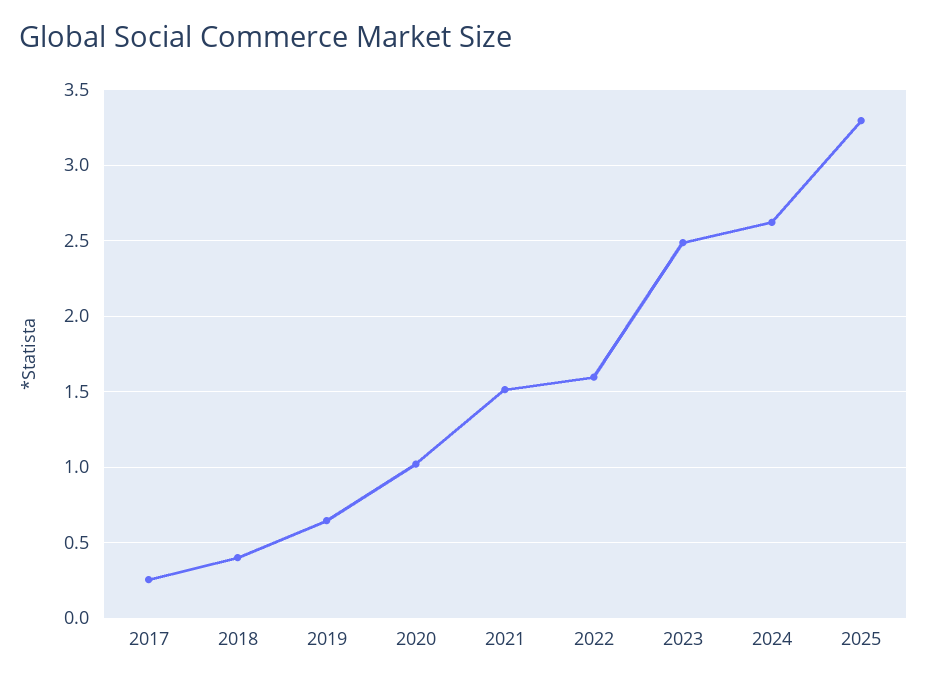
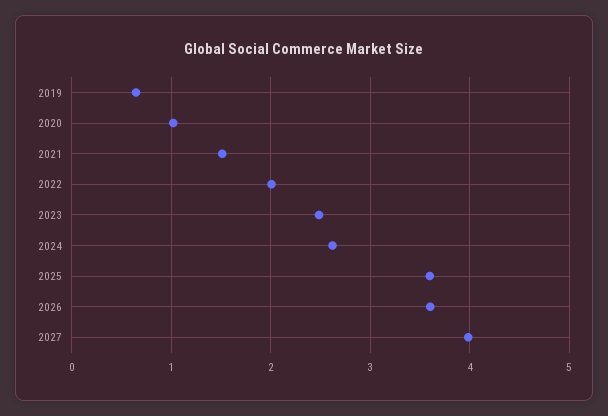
2017: 0.25 -> none
2018: 0.4 -> none
2022: 1.6 -> 2
2025: 3.3 -> 3.6
2026: none -> 3.6
2027: none -> 4

